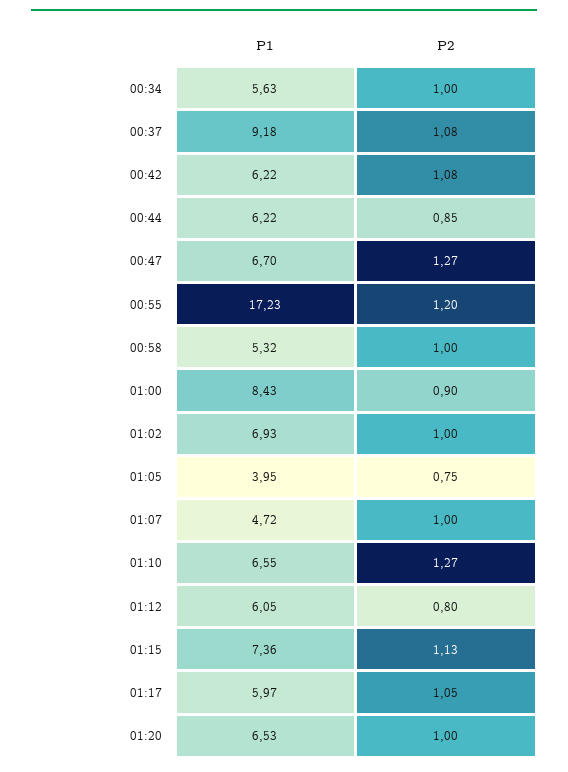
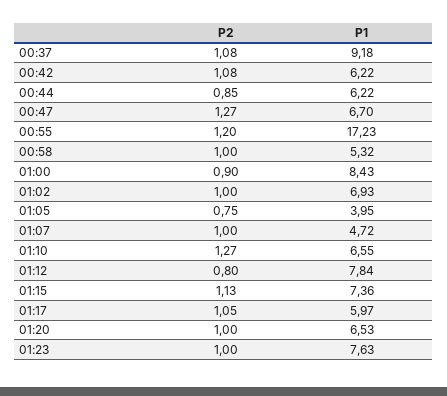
P1, 00:34: 5.63 -> none
P2, 00:34: 1 -> none
P1, 01:12: 6.05 -> 7.84
P2, 01:23: none -> 1
P1, 01:23: none -> 7.63

